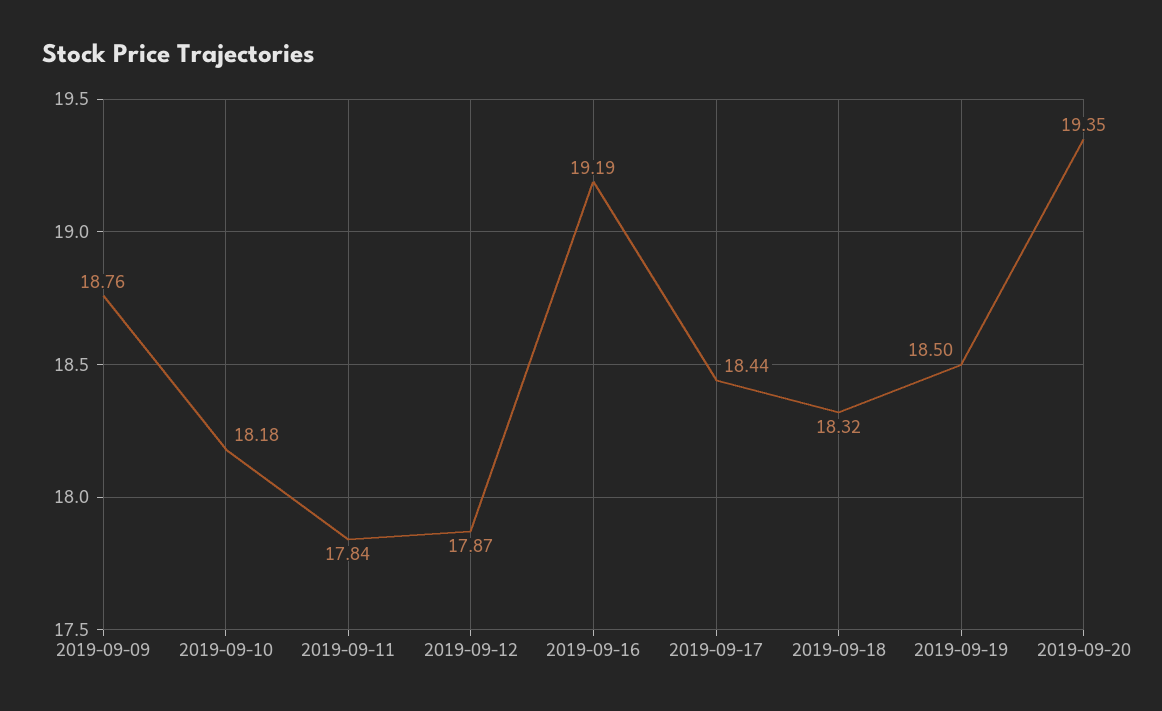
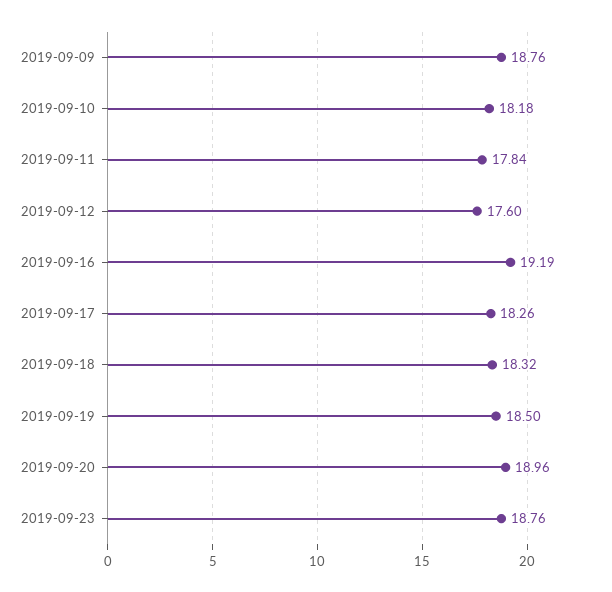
2019-09-12: 17.87 -> 17.6
2019-09-17: 18.44 -> 18.26
2019-09-20: 19.35 -> 18.96
2019-09-23: none -> 18.76

